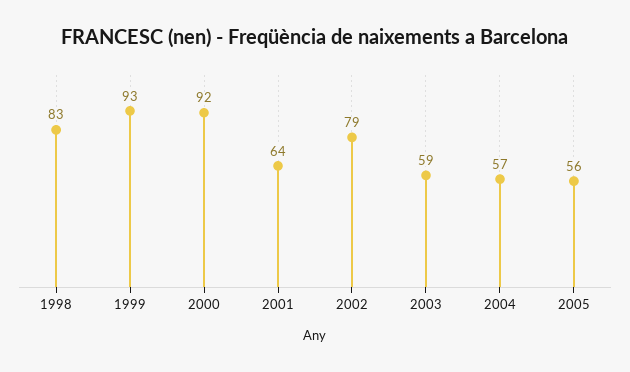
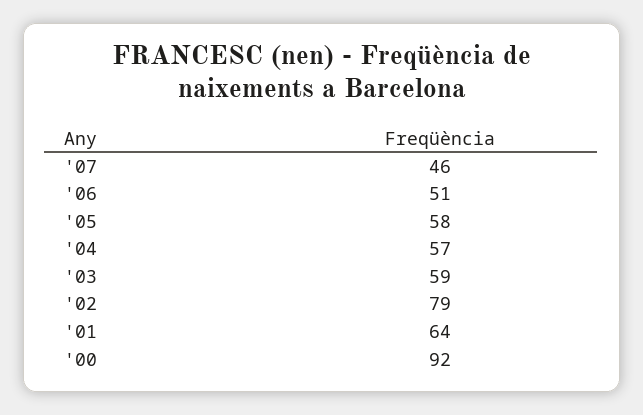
1998: 83 -> none
1999: 93 -> none
2005: 56 -> 58
'07: none -> 46
'06: none -> 51

